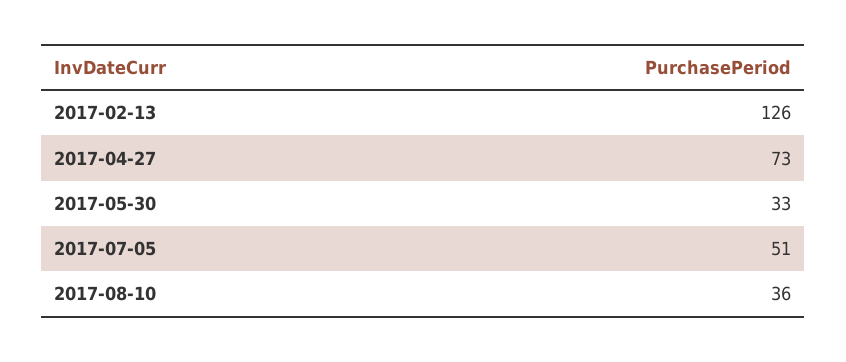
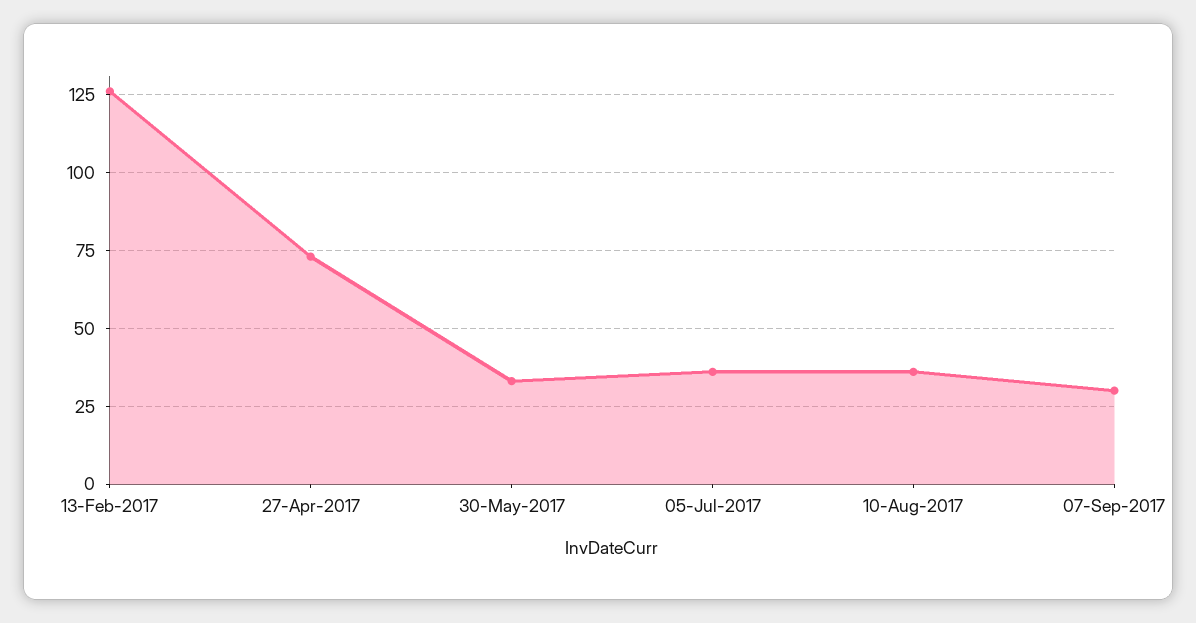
2017-07-05: 51 -> 35
07-Sep-2017: none -> 30

